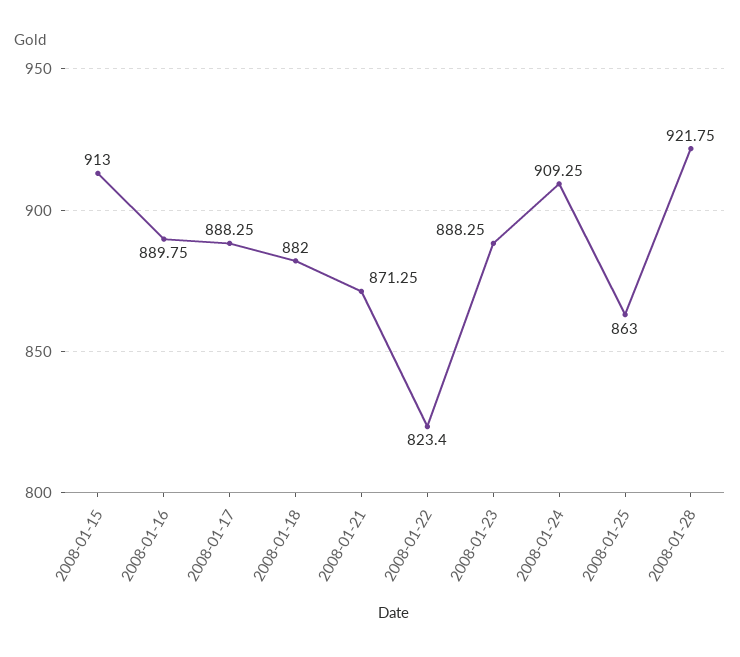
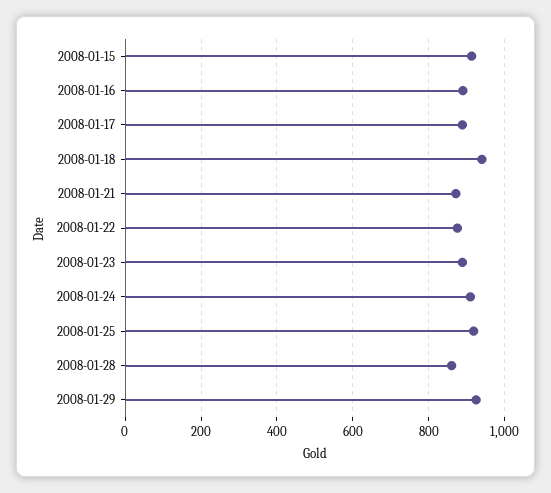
2008-01-18: 882 -> 940
2008-01-22: 823.4 -> 880
2008-01-25: 863 -> 920
2008-01-28: 921.75 -> 860
2008-01-29: none -> 920

